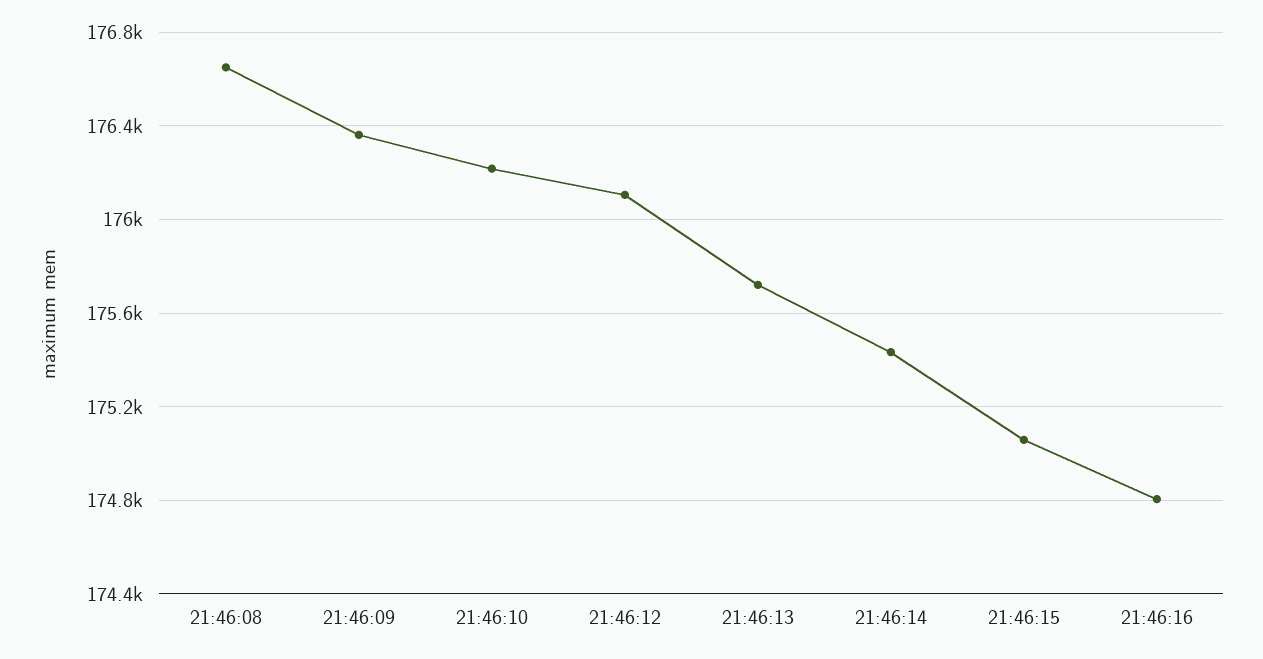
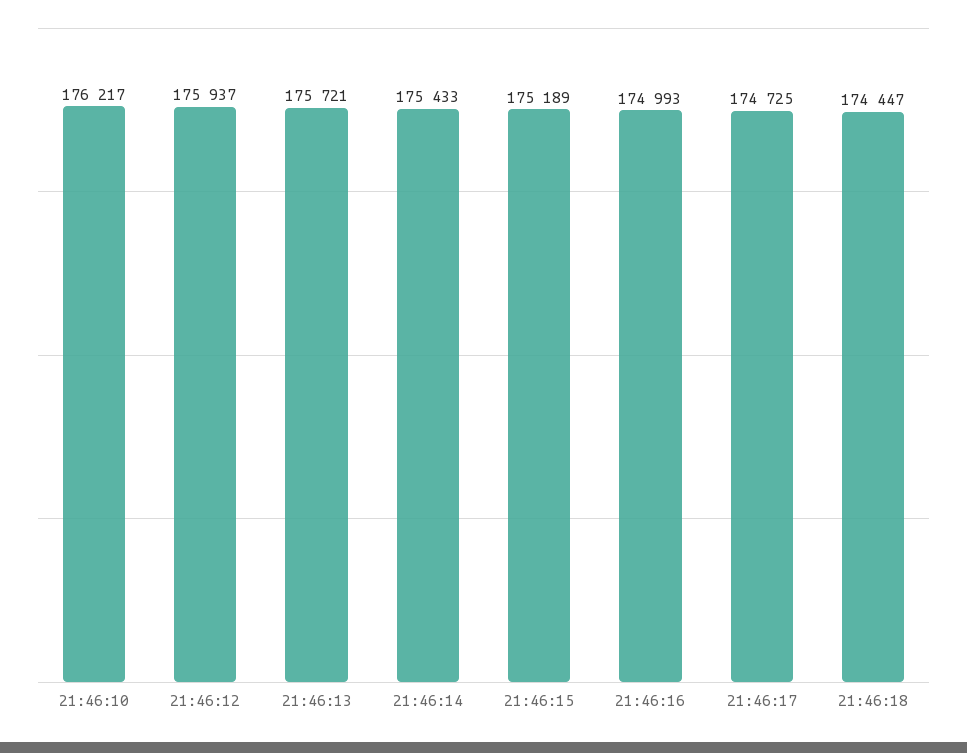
21:46:08: 176650 -> none
21:46:09: 176350 -> none
21:46:12: 176100 -> 175937
21:46:15: 175050 -> 175189
21:46:16: 174800 -> 174993
21:46:17: none -> 174725
21:46:18: none -> 174447

